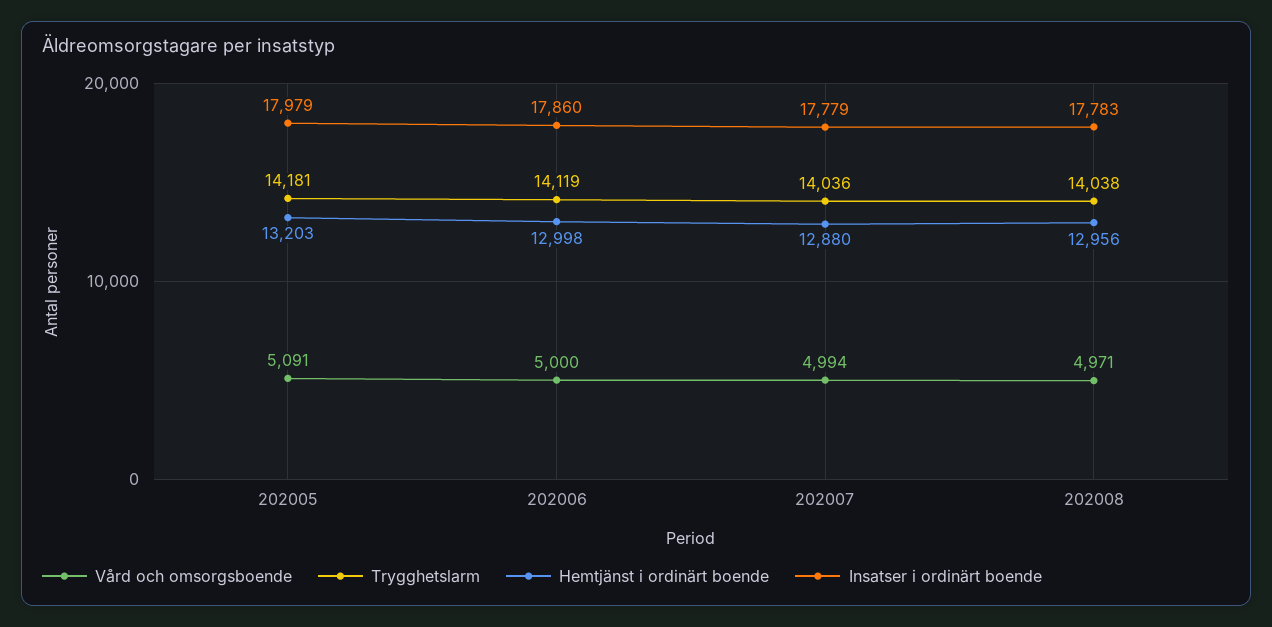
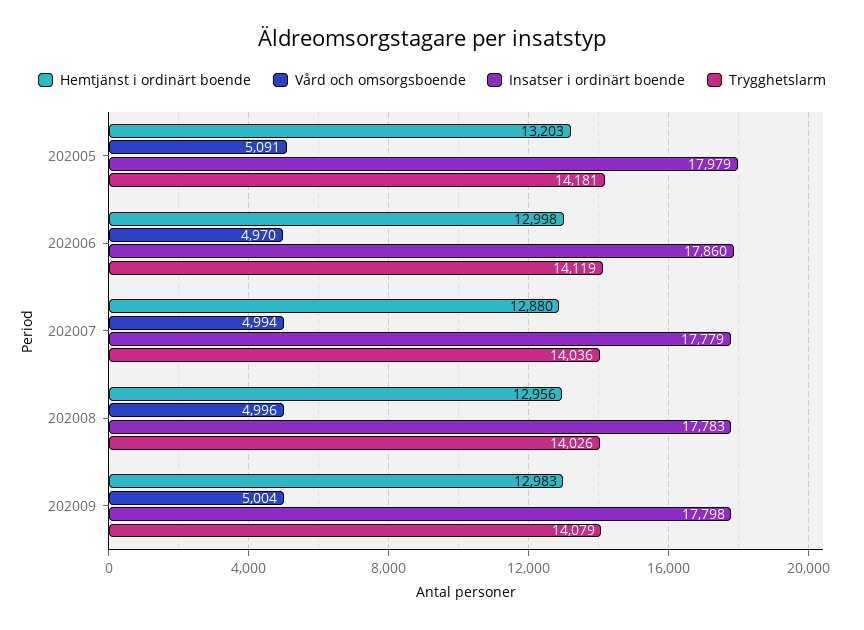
Vård och omsorgsboende, 202006: 5000 -> 4970
Vård och omsorgsboende, 202008: 4971 -> 4996
Trygghetslarm, 202008: 14038 -> 14026
Hemtjänst i ordinärt boende, 202009: none -> 12983
Vård och omsorgsboende, 202009: none -> 5004
Insatser i ordinärt boende, 202009: none -> 17798
Trygghetslarm, 202009: none -> 14079

